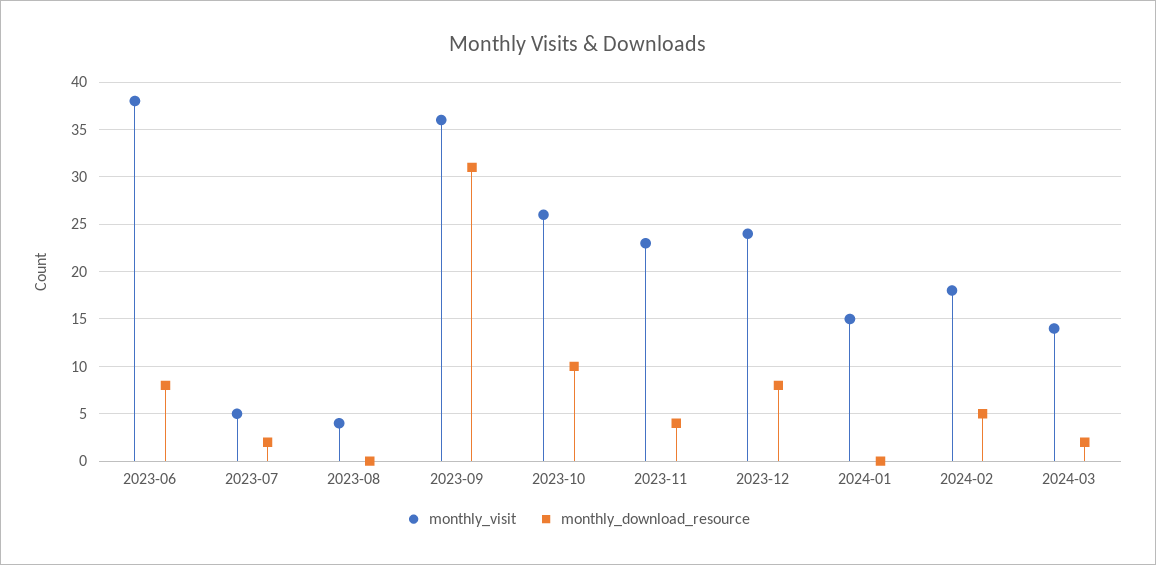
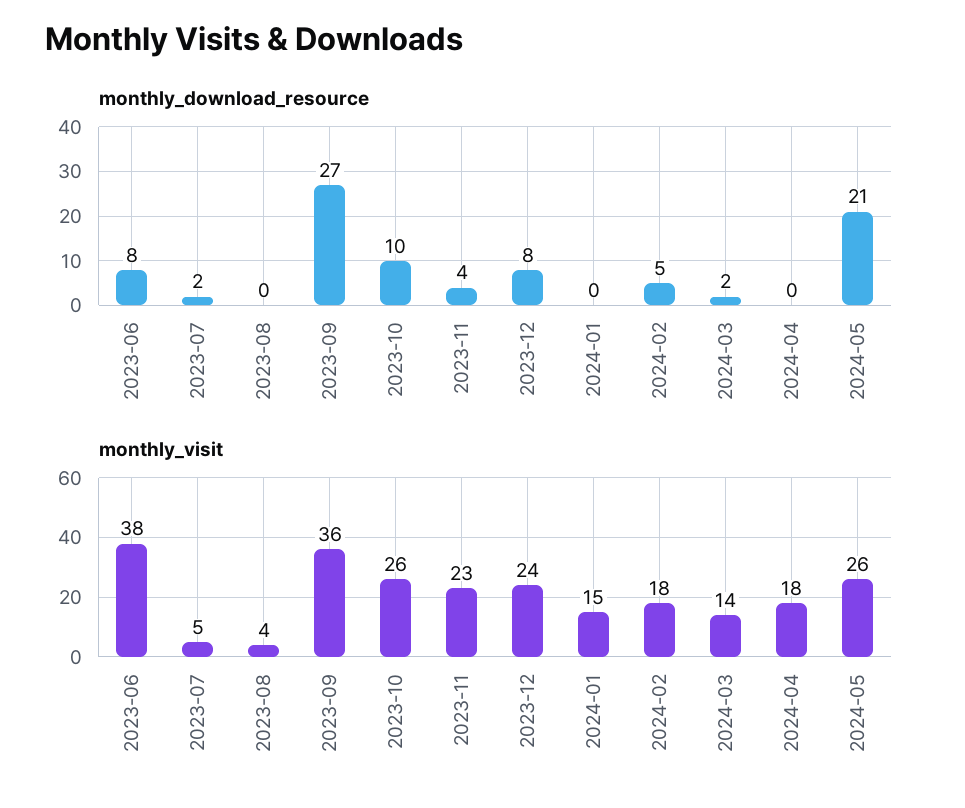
monthly_download_resource, 2023-09: 31 -> 27
monthly_download_resource, 2024-04: none -> 0
monthly_download_resource, 2024-05: none -> 21
monthly_visit, 2024-04: none -> 18
monthly_visit, 2024-05: none -> 26

